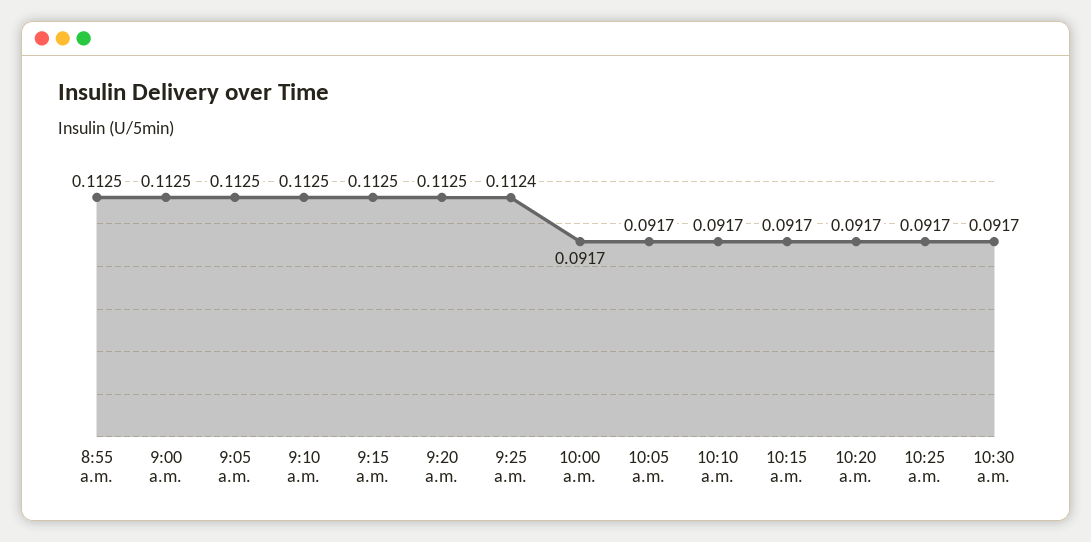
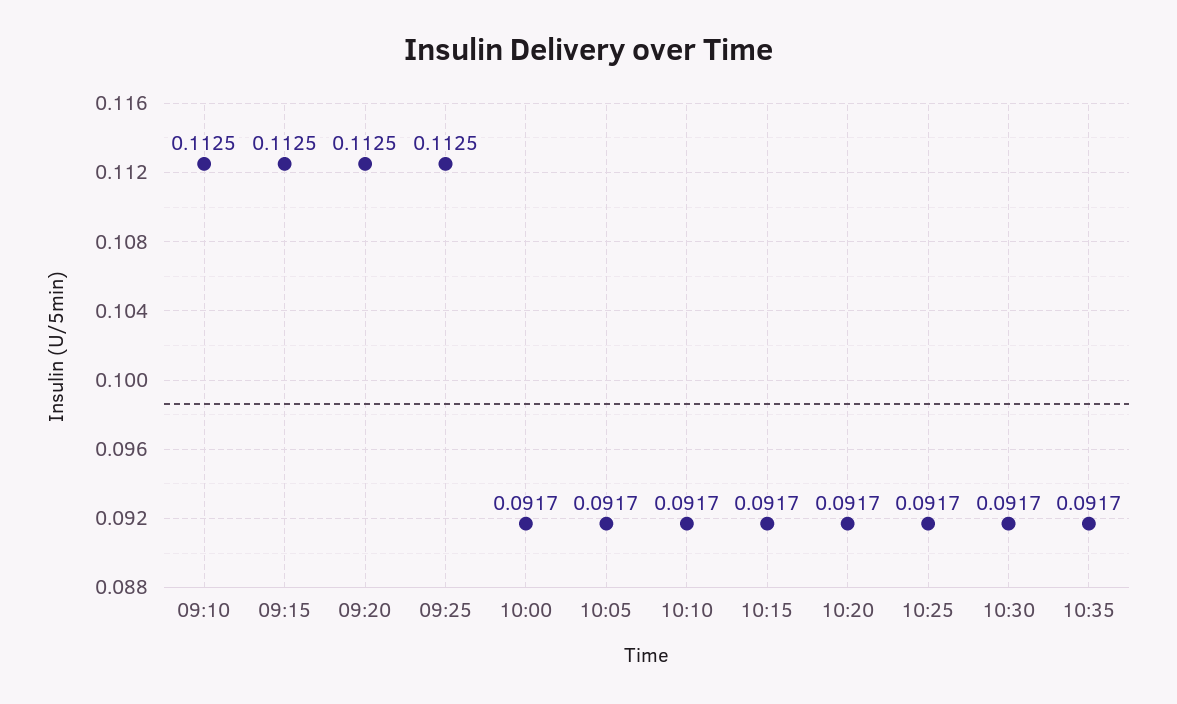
8:55 a.m.: 0.1125 -> none
9:00 a.m.: 0.1125 -> none
9:05 a.m.: 0.1125 -> none
9:25 a.m.: 0.1124 -> 0.1125
10:35: none -> 0.0917

